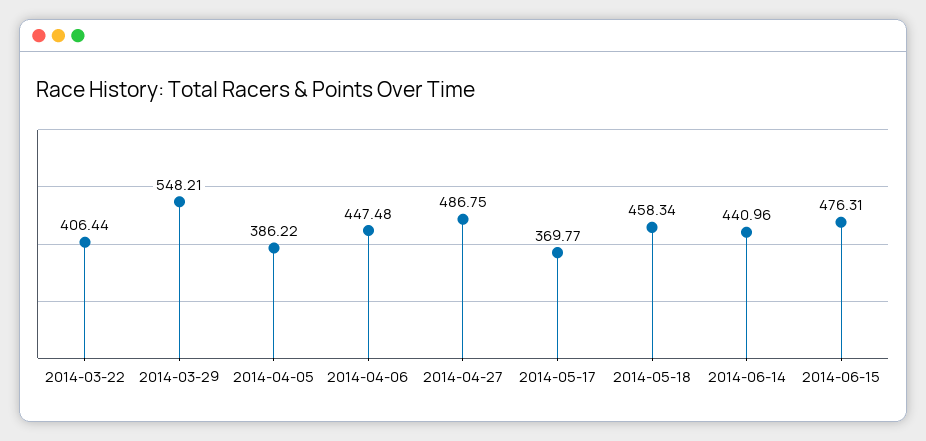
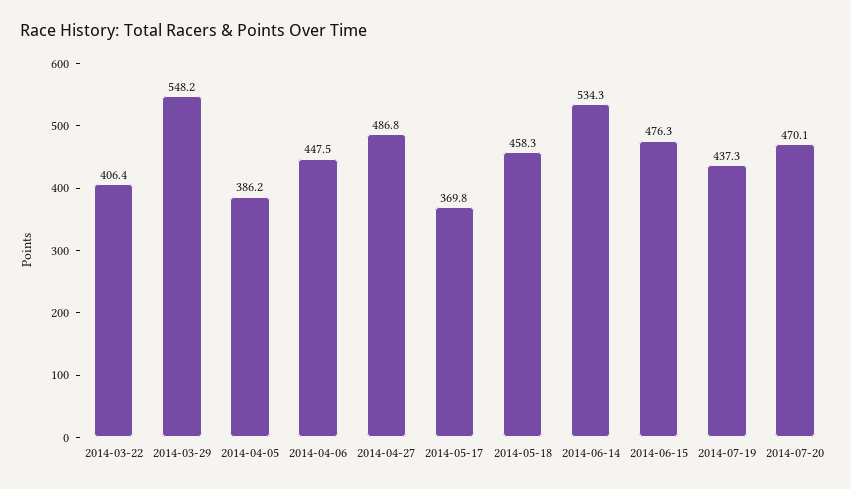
2014-06-14: 440.96 -> 534.3
2014-07-19: none -> 437.3
2014-07-20: none -> 470.1

